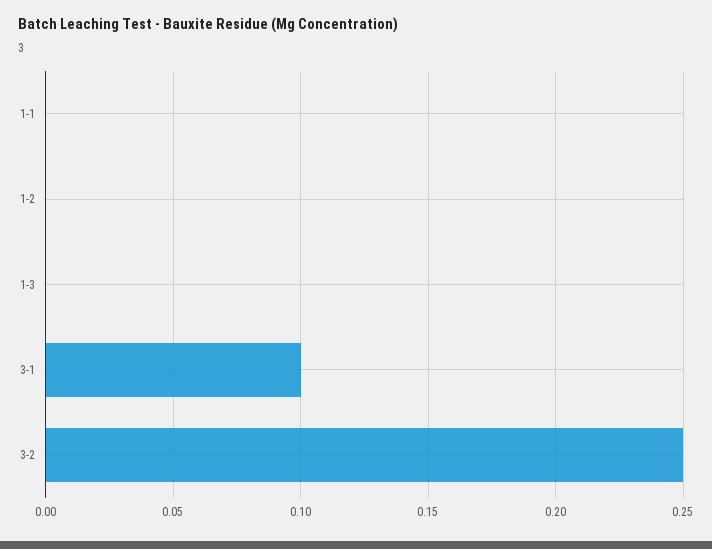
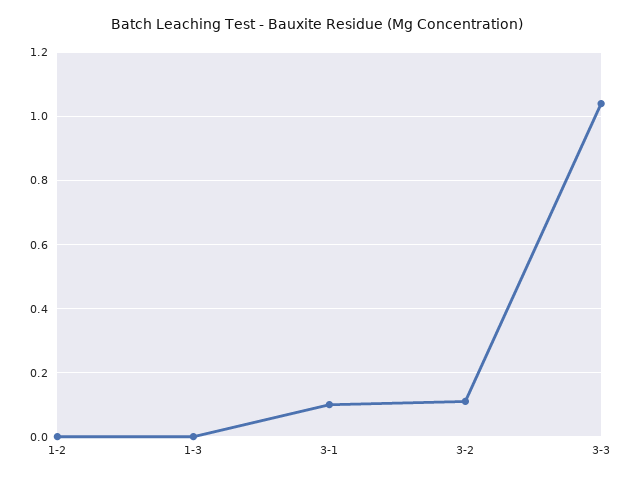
1-1: 0 -> none
3-2: 0.25 -> 0.1
3-3: none -> 1.05

